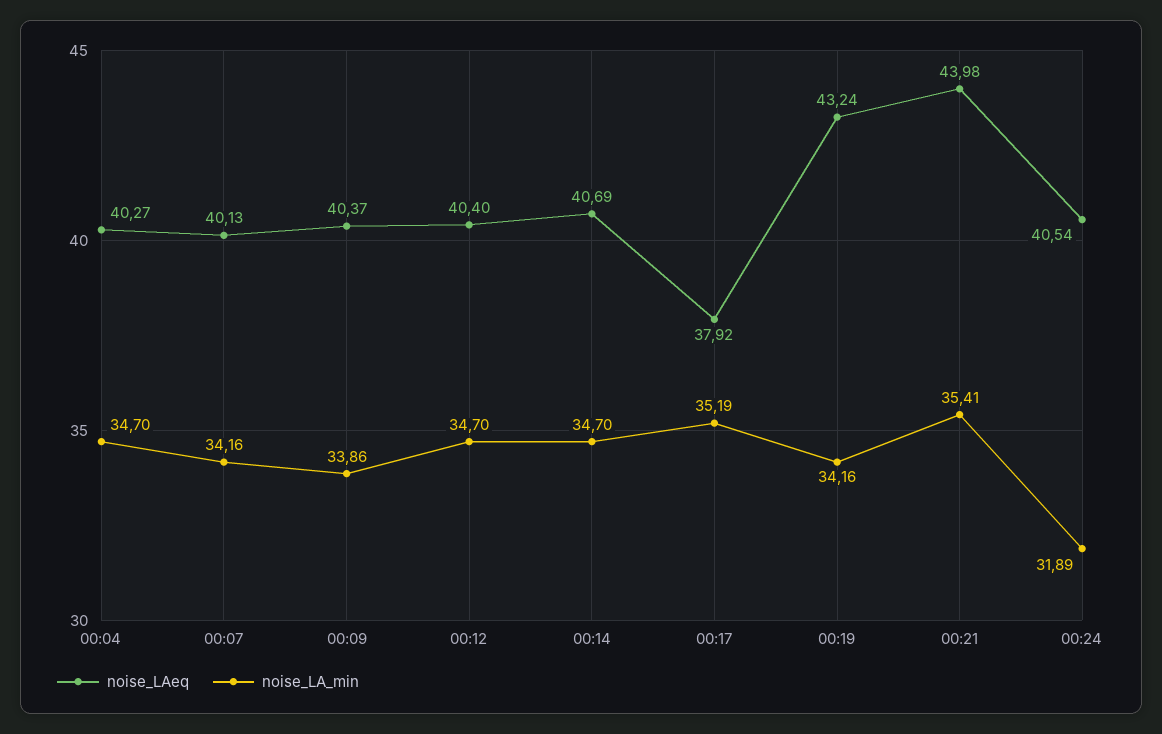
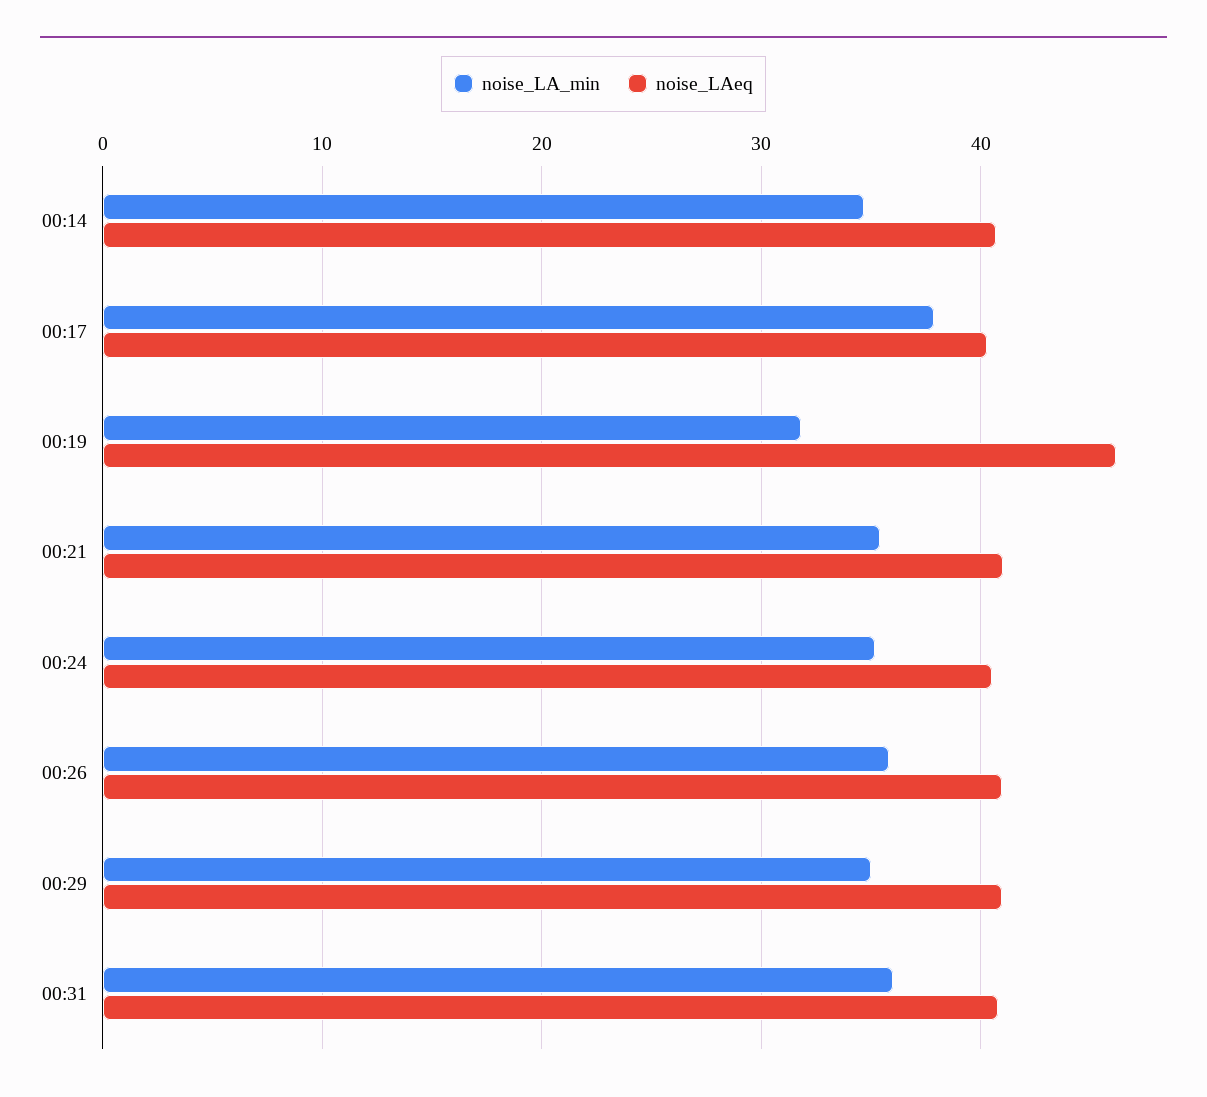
noise_LAeq, 00:04: 40.27 -> none
noise_LA_min, 00:04: 34.7 -> none
noise_LAeq, 00:07: 40.13 -> none
noise_LA_min, 00:07: 34.16 -> none
noise_LAeq, 00:09: 40.37 -> none
noise_LA_min, 00:09: 33.86 -> none
noise_LAeq, 00:12: 40.4 -> none
noise_LA_min, 00:12: 34.7 -> none
noise_LAeq, 00:17: 37.92 -> 40
noise_LA_min, 00:17: 35.19 -> 38
noise_LAeq, 00:19: 43.24 -> 46
noise_LA_min, 00:19: 34.16 -> 32
noise_LAeq, 00:21: 43.98 -> 41
noise_LA_min, 00:24: 31.89 -> 35
noise_LA_min, 00:26: none -> 36
noise_LAeq, 00:26: none -> 41
noise_LA_min, 00:29: none -> 35
noise_LAeq, 00:29: none -> 41
noise_LA_min, 00:31: none -> 36
noise_LAeq, 00:31: none -> 41

